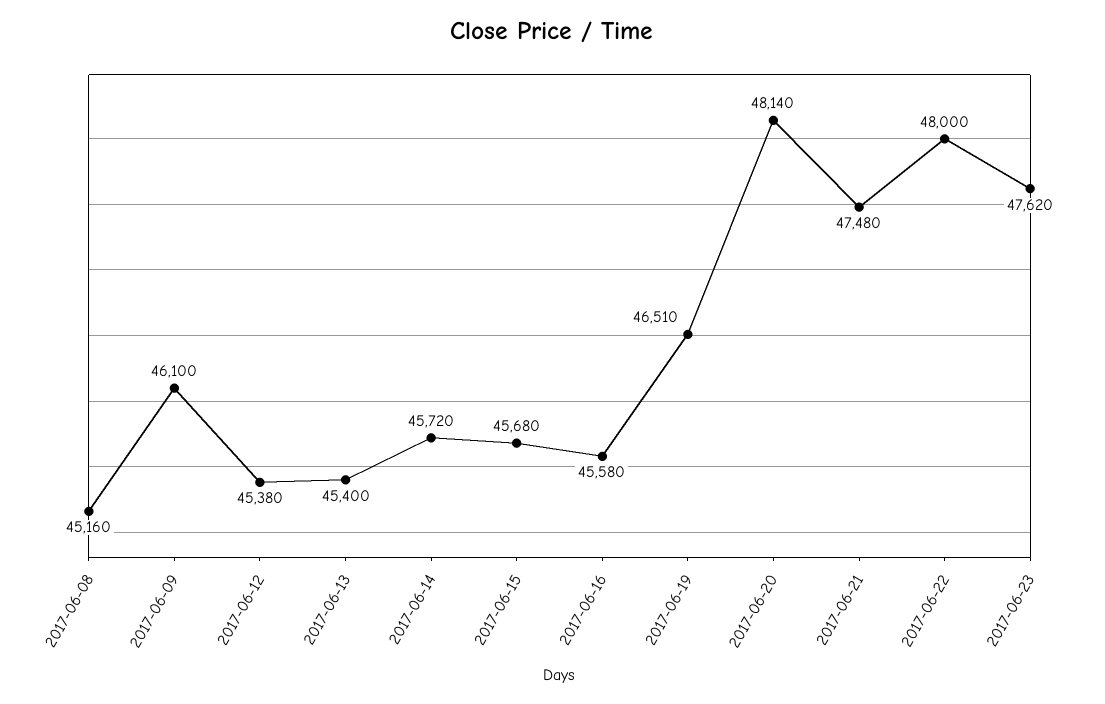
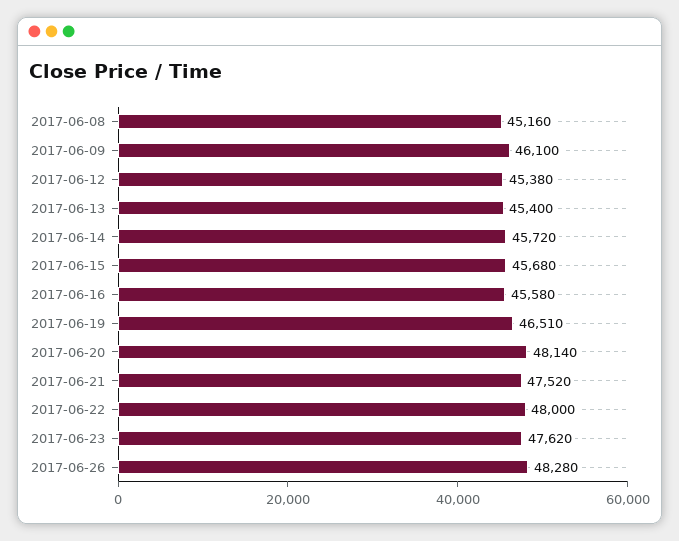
2017-06-21: 47480 -> 47520
2017-06-26: none -> 48280

